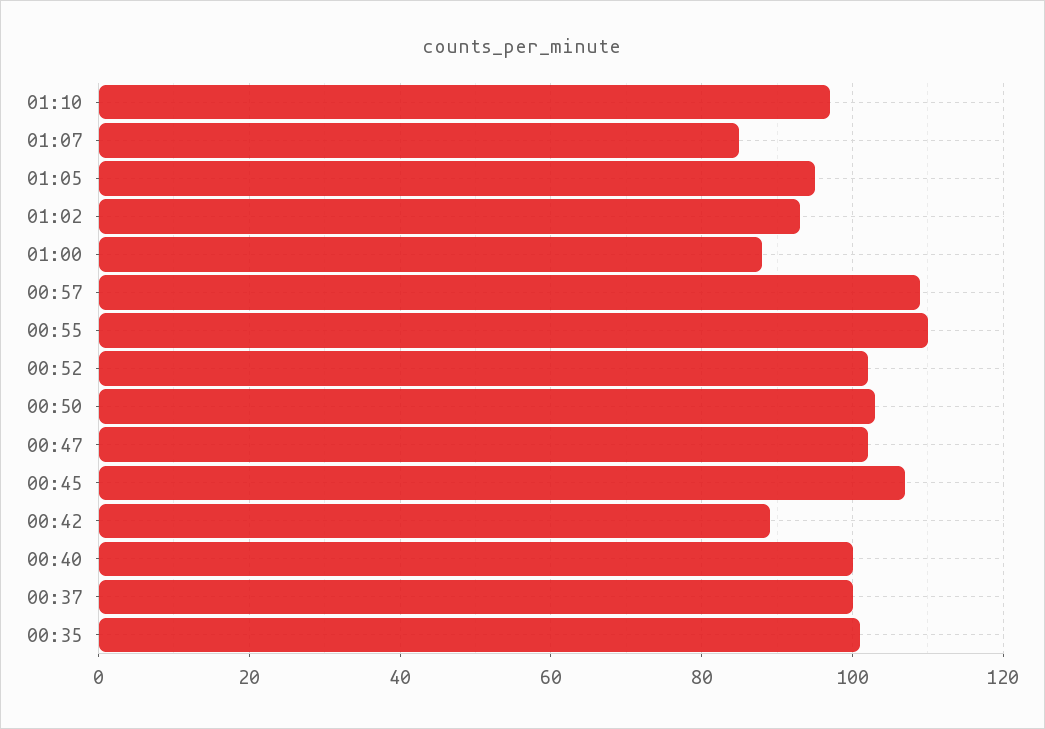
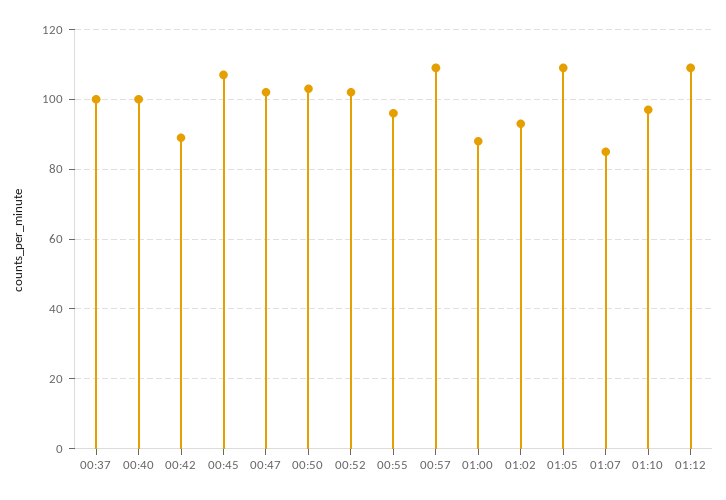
01:05: 95 -> 110
00:55: 110 -> 95
00:35: 100 -> none
01:12: none -> 110

